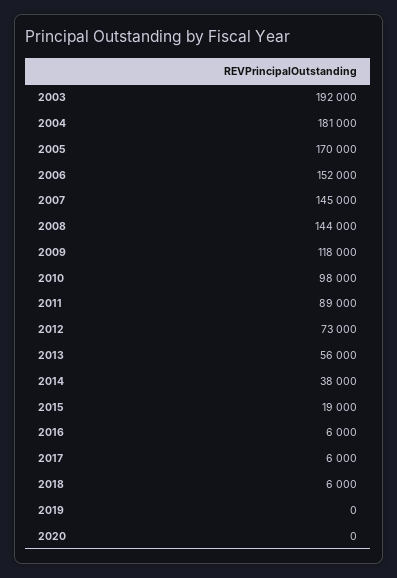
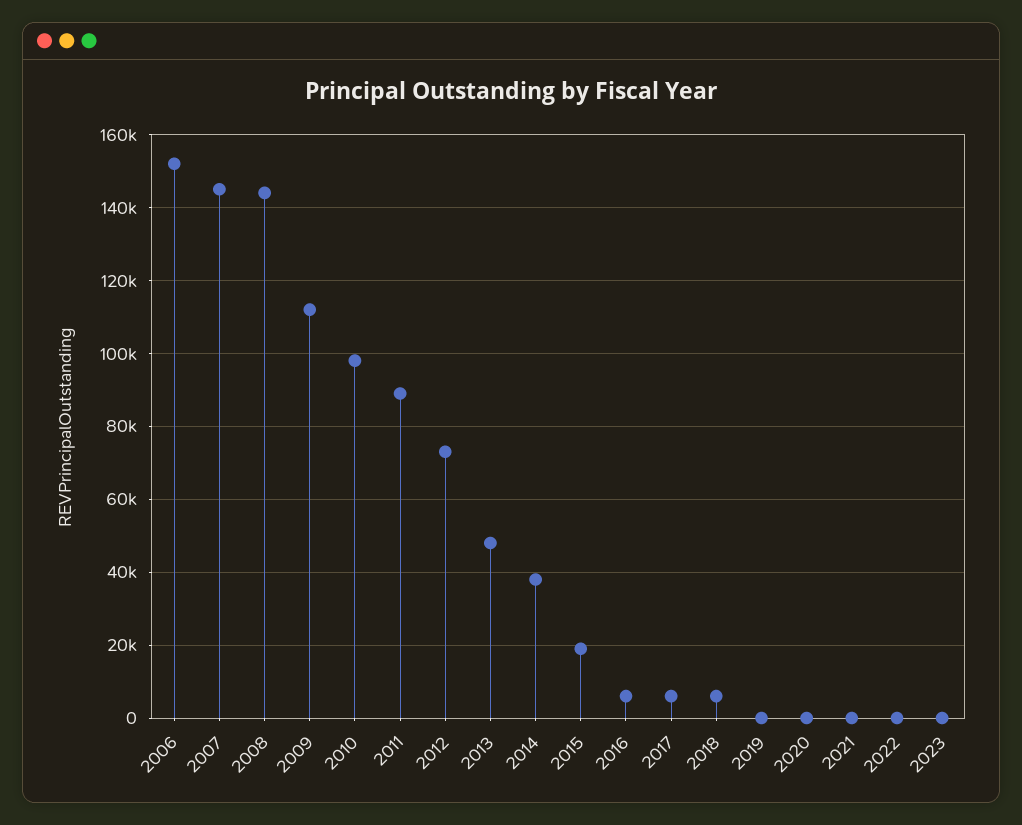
2003: 192000 -> none
2004: 181000 -> none
2005: 170000 -> none
2009: 118000 -> 112000
2013: 56000 -> 48000
2021: none -> 0
2022: none -> 0
2023: none -> 0

